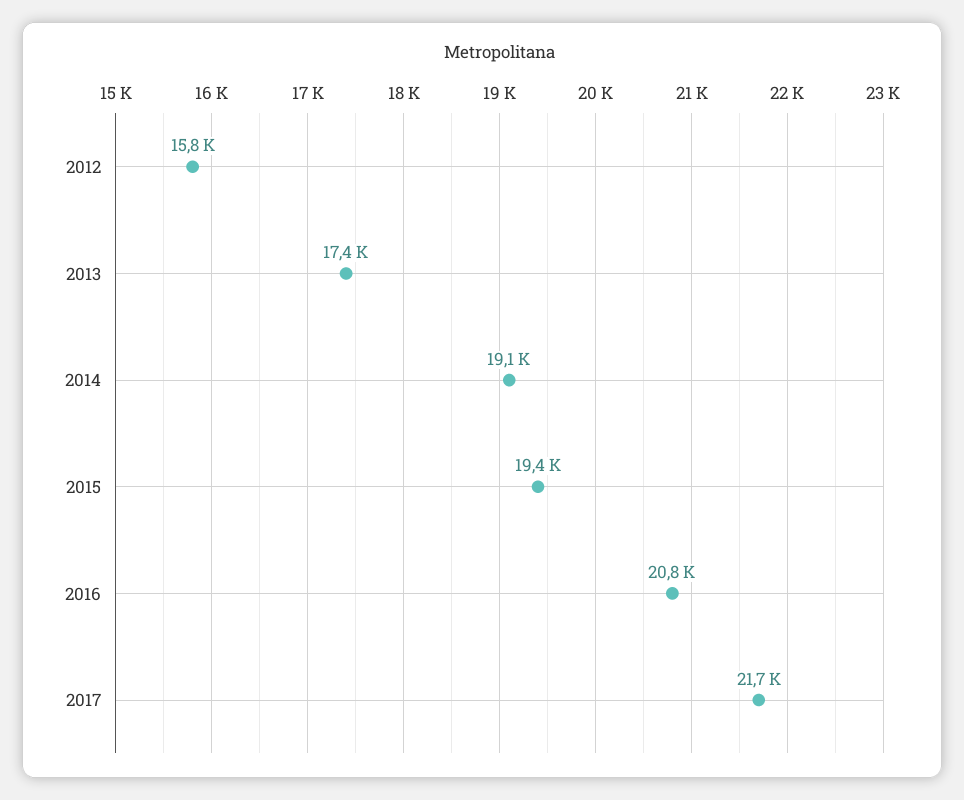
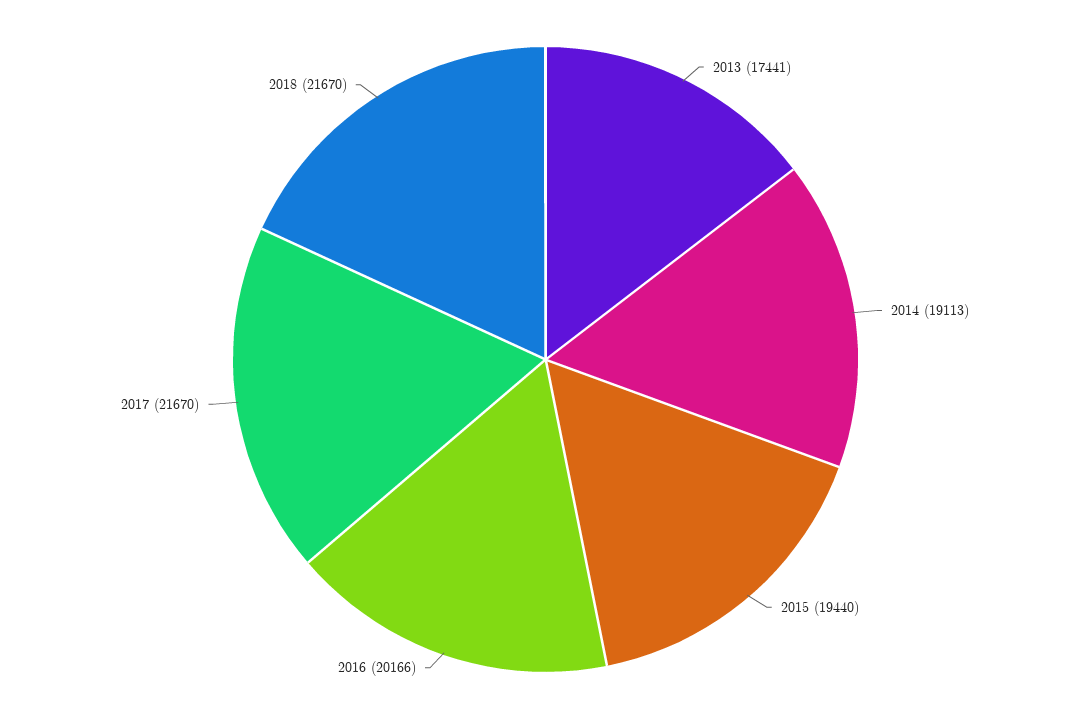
2012: 15800 -> none
2016: 20800 -> 20166
2018: none -> 21670

